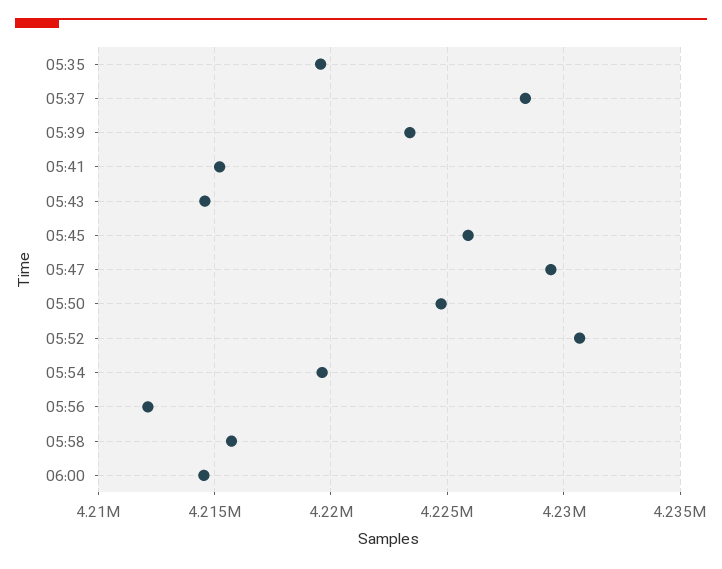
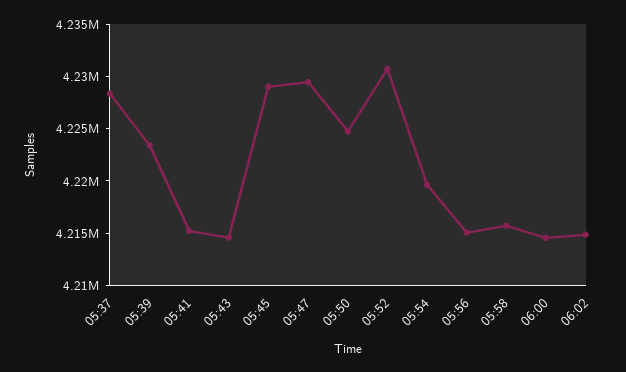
05:35: 4219500 -> none
05:45: 4226000 -> 4229000
05:56: 4212000 -> 4215000
06:02: none -> 4215000

